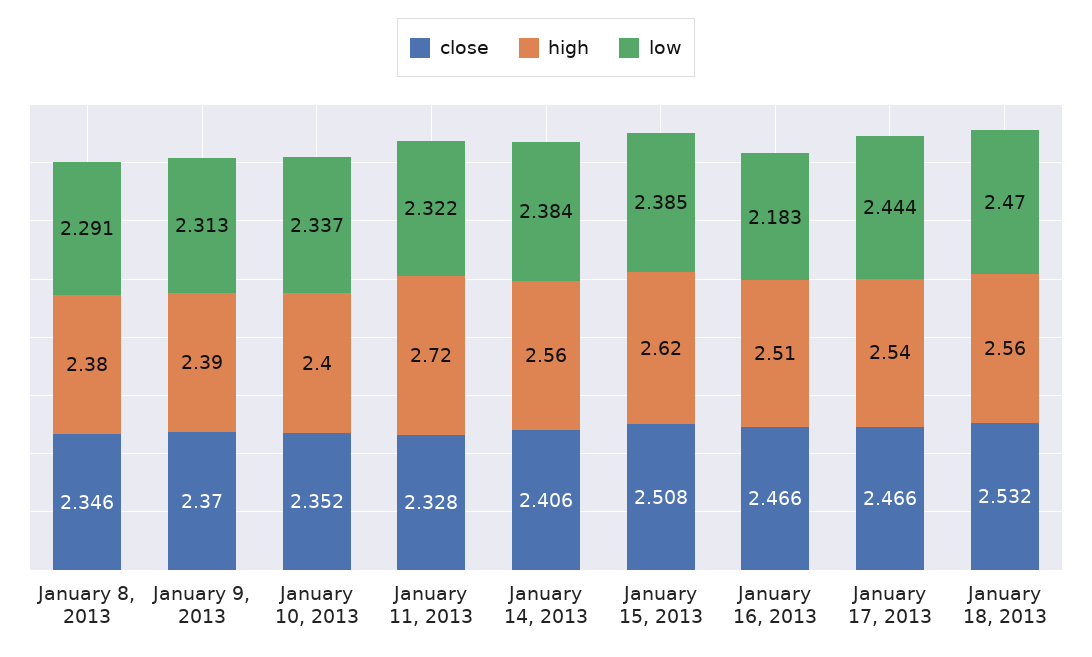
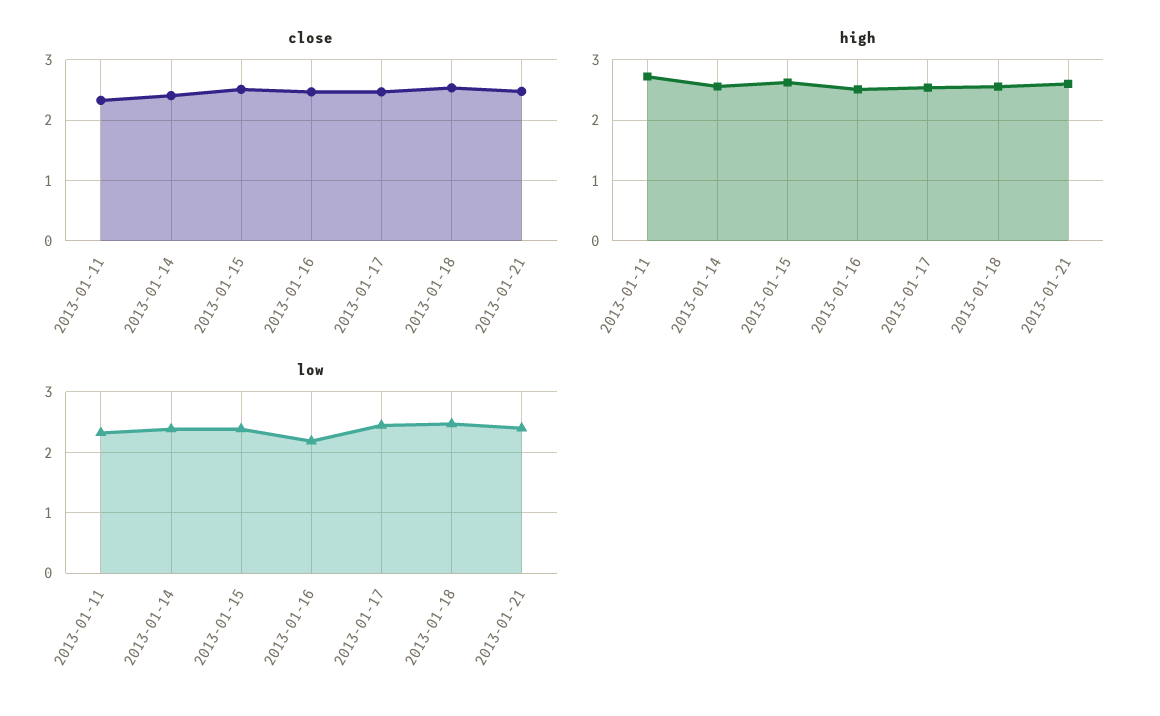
close, January 8, 2013: 2.346 -> none
high, January 8, 2013: 2.38 -> none
low, January 8, 2013: 2.291 -> none
close, January 9, 2013: 2.37 -> none
high, January 9, 2013: 2.39 -> none
low, January 9, 2013: 2.313 -> none
close, January 10, 2013: 2.352 -> none
high, January 10, 2013: 2.4 -> none
low, January 10, 2013: 2.337 -> none
close, 2013-01-21: none -> 2.5
high, 2013-01-21: none -> 2.6
low, 2013-01-21: none -> 2.4

